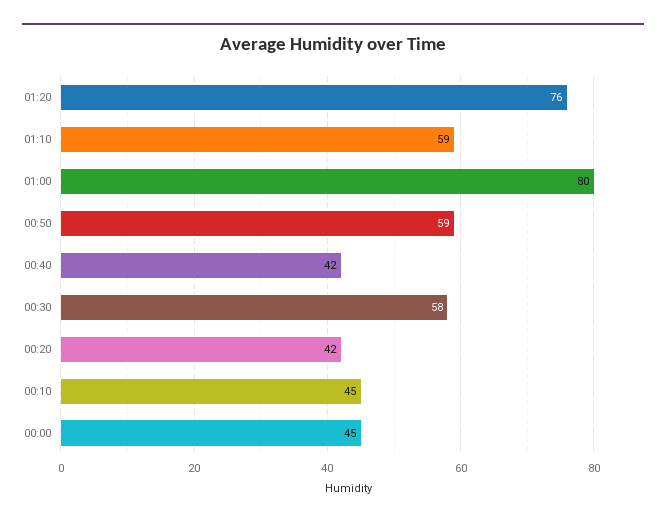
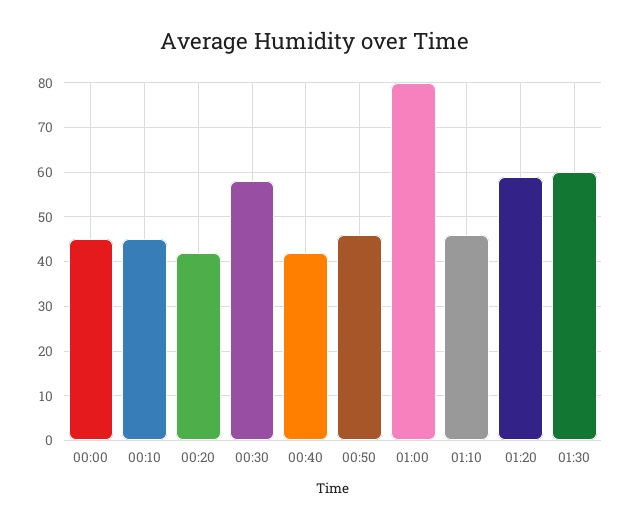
01:20: 76 -> 60
01:10: 59 -> 45
00:50: 59 -> 45
01:30: none -> 60

